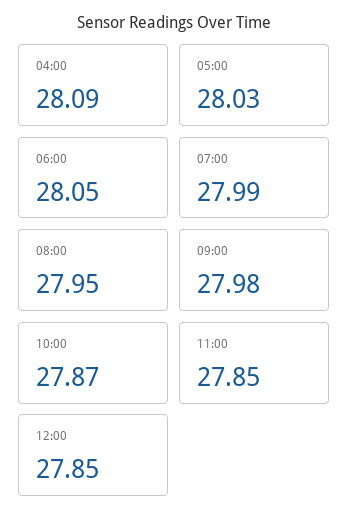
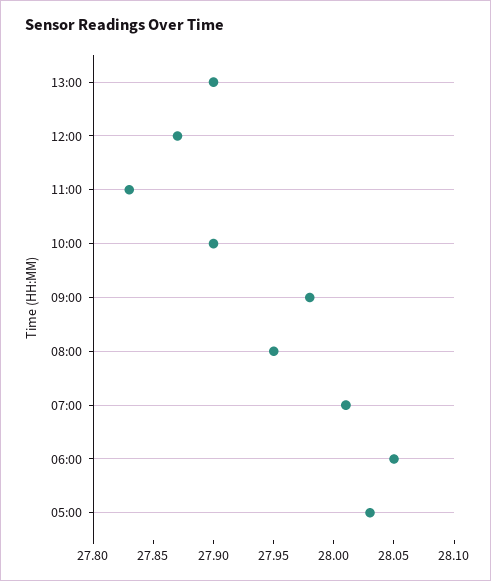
04:00: 28.09 -> none
07:00: 27.99 -> 28.01
10:00: 27.87 -> 27.9
11:00: 27.85 -> 27.83
12:00: 27.85 -> 27.87
13:00: none -> 27.9

